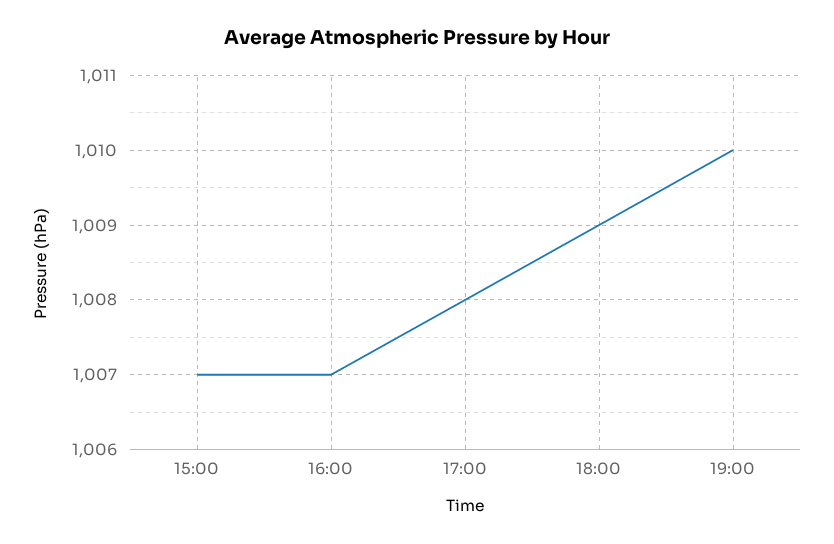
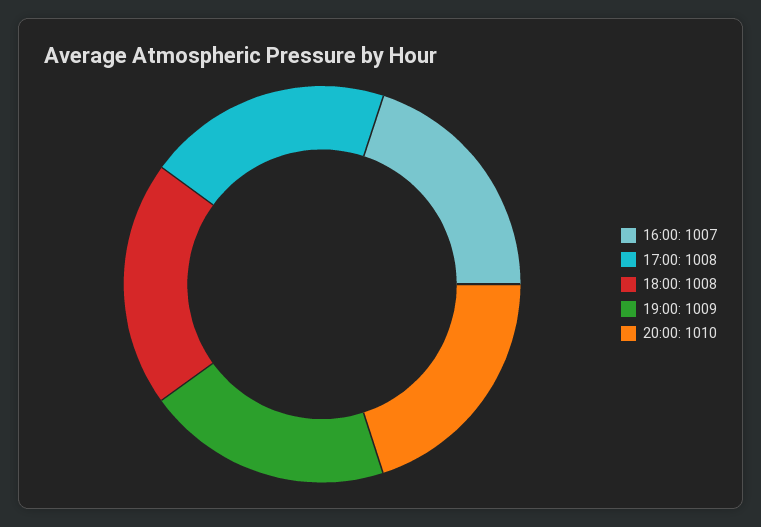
15:00: 1007 -> none
18:00: 1009 -> 1008
19:00: 1010 -> 1009
20:00: none -> 1010

